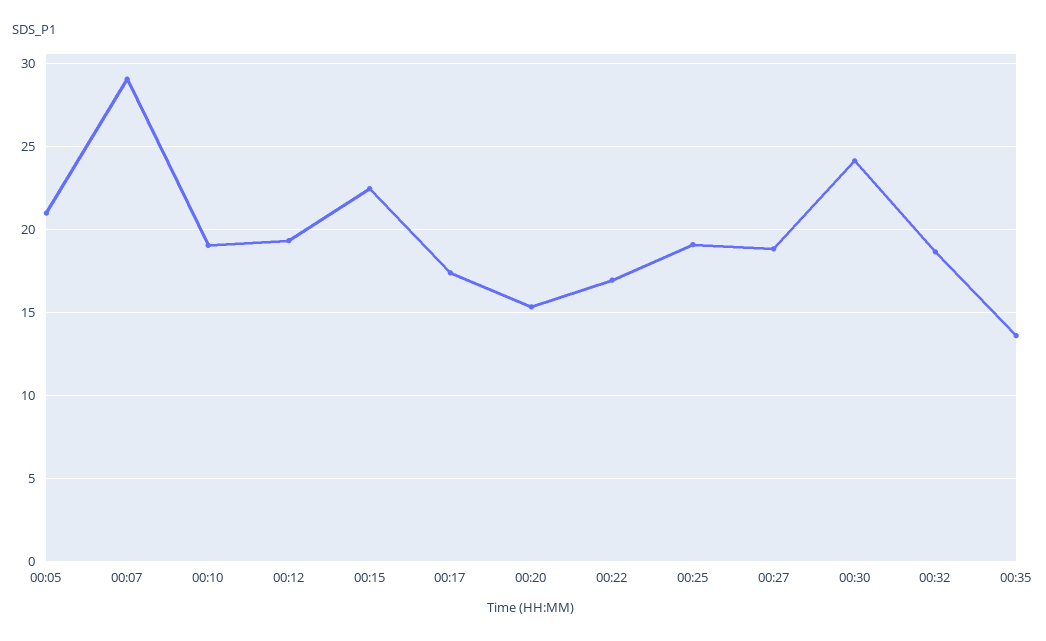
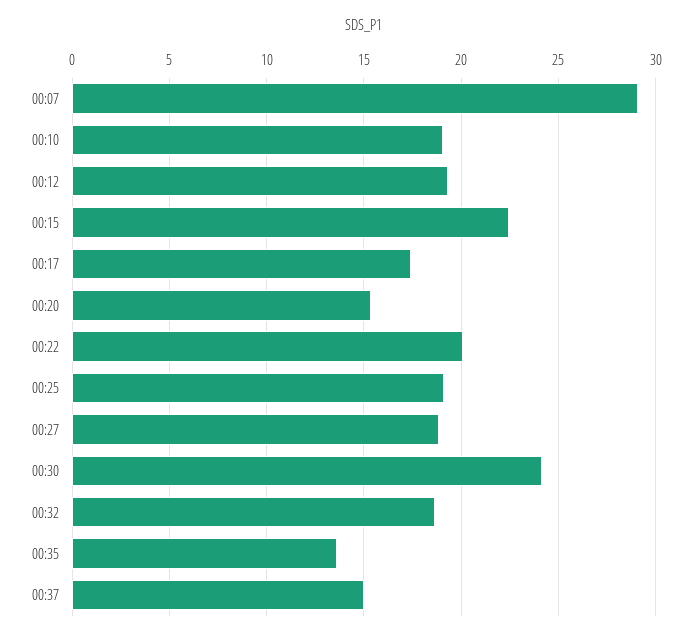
00:05: 21 -> none
00:22: 17 -> 20
00:37: none -> 15

